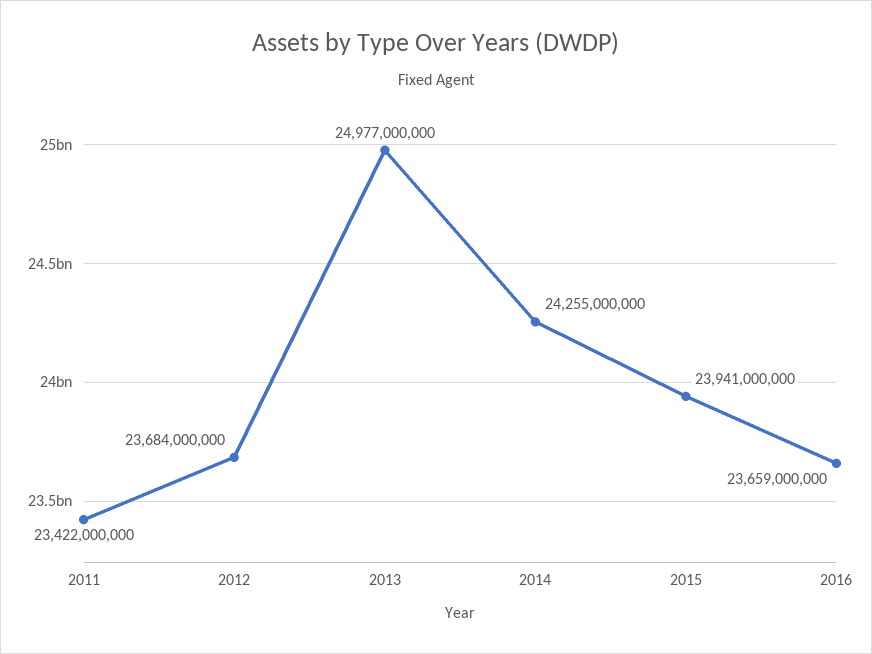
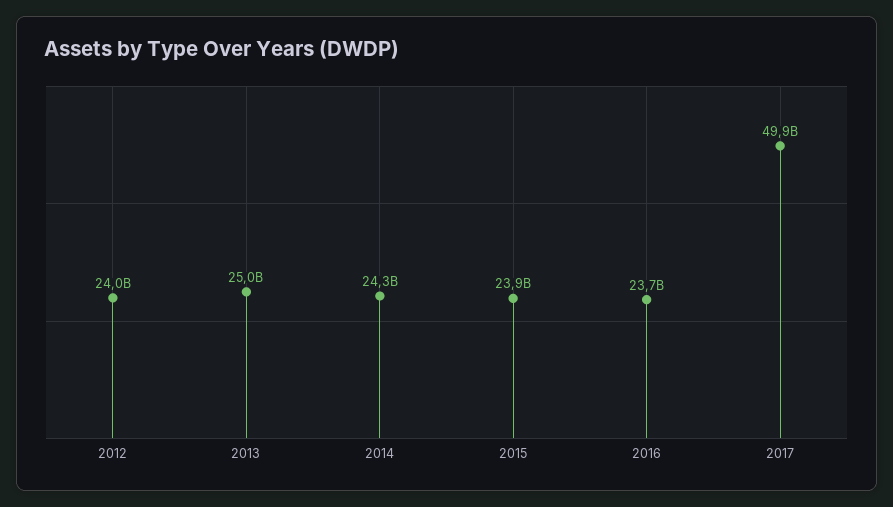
2011: 23422000000 -> none
2012: 23684000000 -> 24000000000
2017: none -> 49900000000

